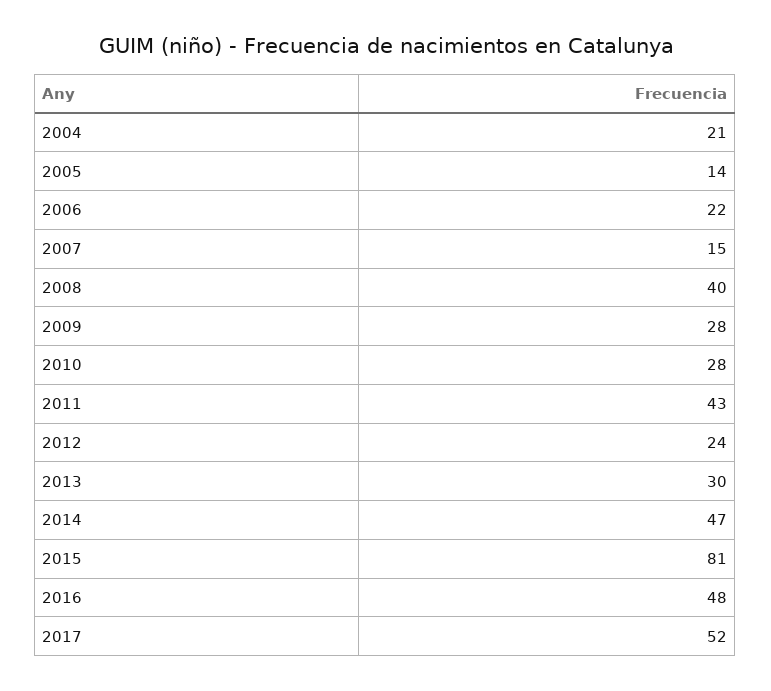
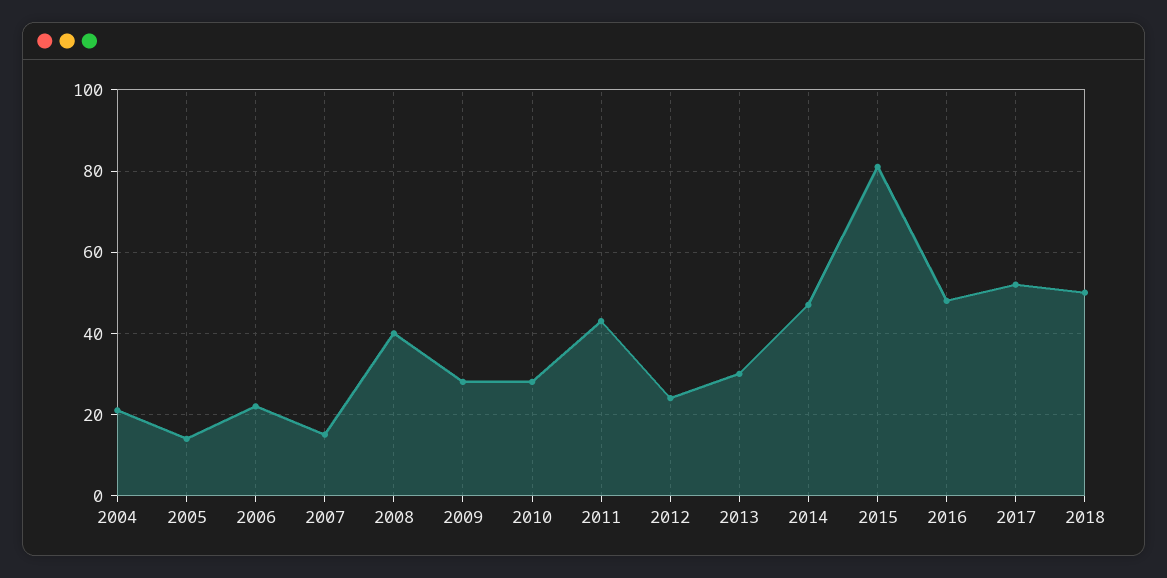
2018: none -> 50

